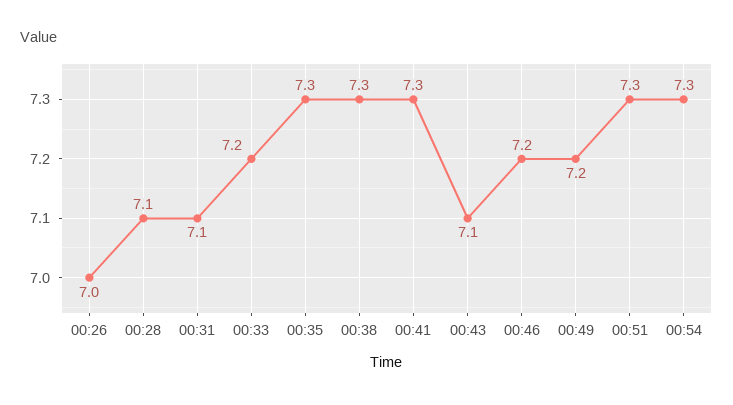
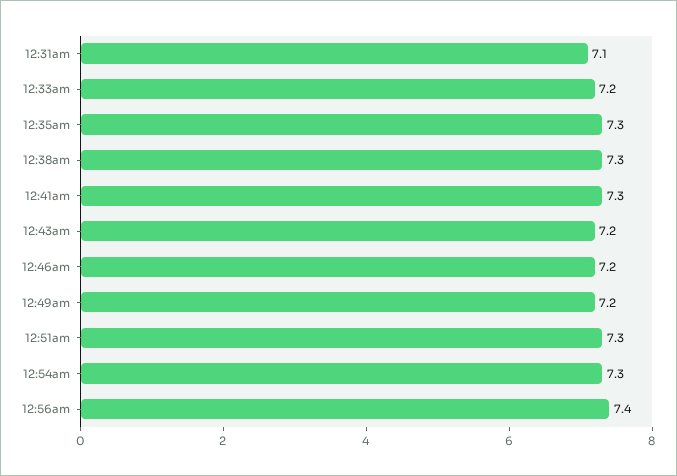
00:26: 7 -> none
00:28: 7.1 -> none
00:43: 7.1 -> 7.2
12:56am: none -> 7.4

